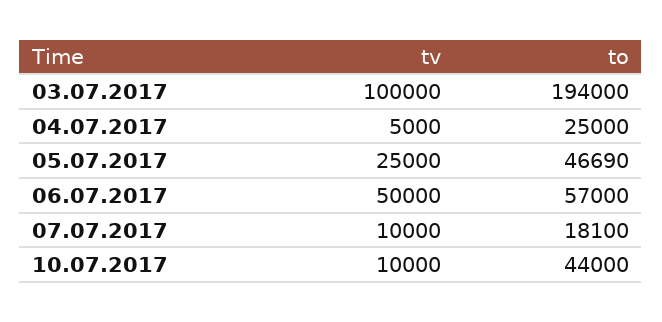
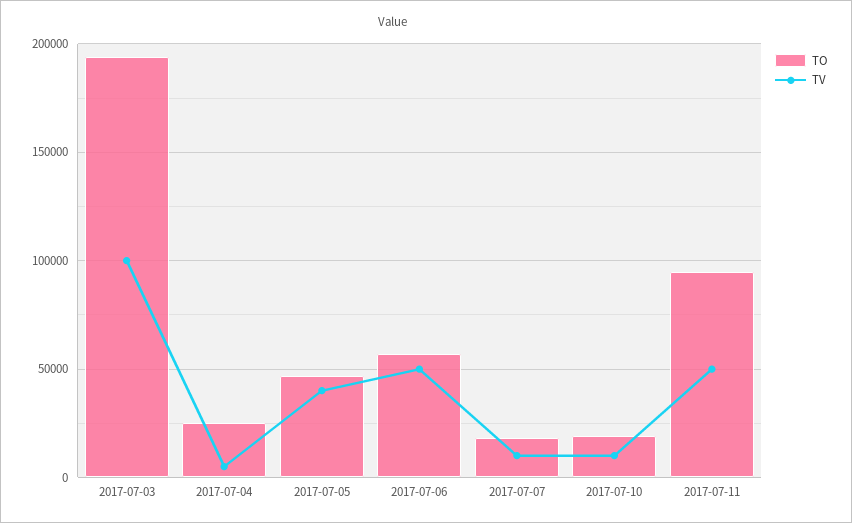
tv, 05.07.2017: 25000 -> 40000
to, 10.07.2017: 44000 -> 20000
to, 2017-07-11: none -> 95000
tv, 2017-07-11: none -> 50000

